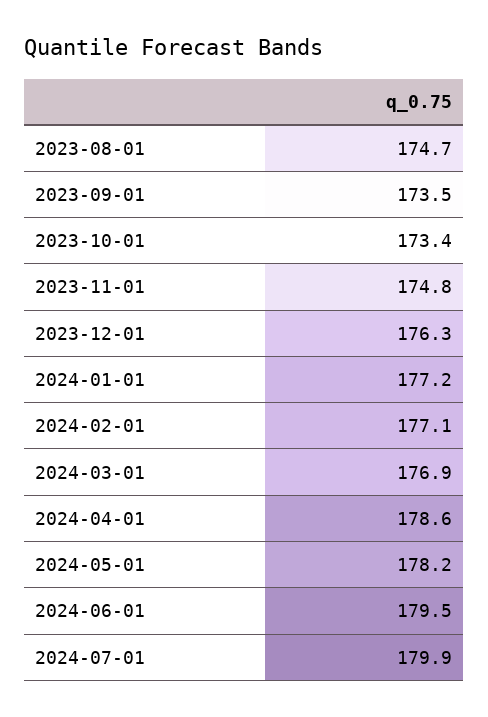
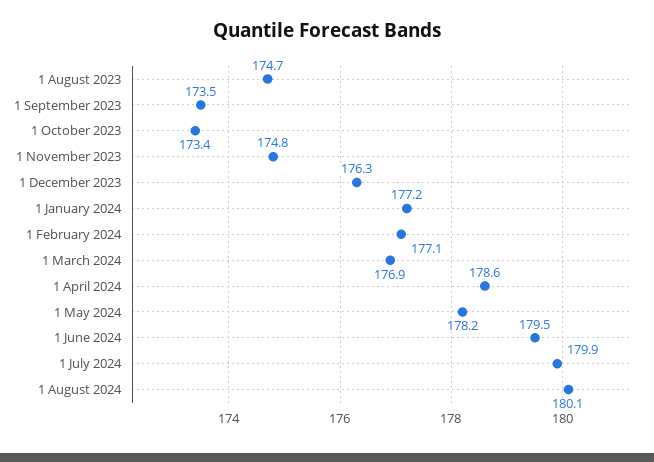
1 August 2024: none -> 180.1

